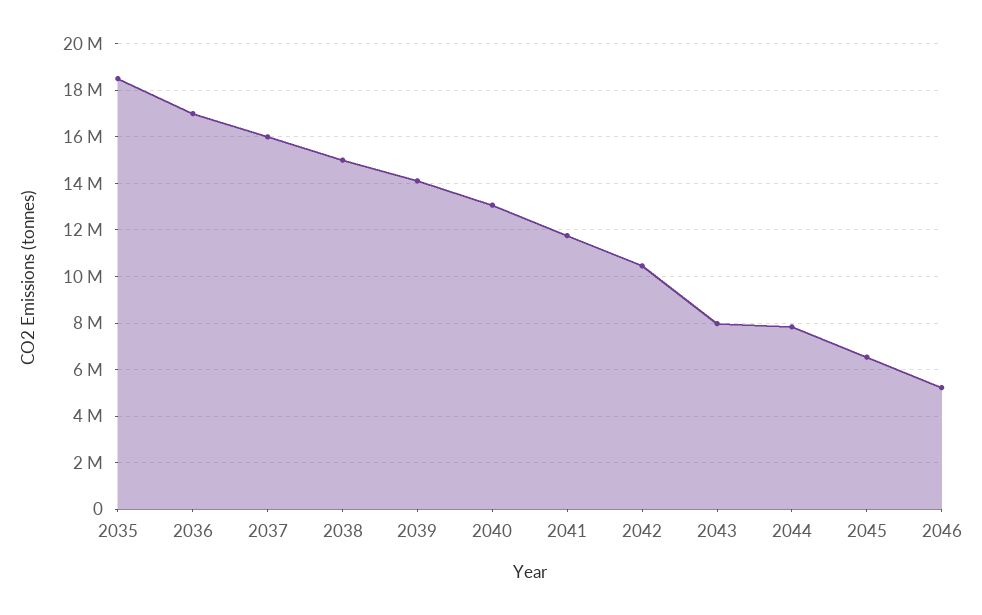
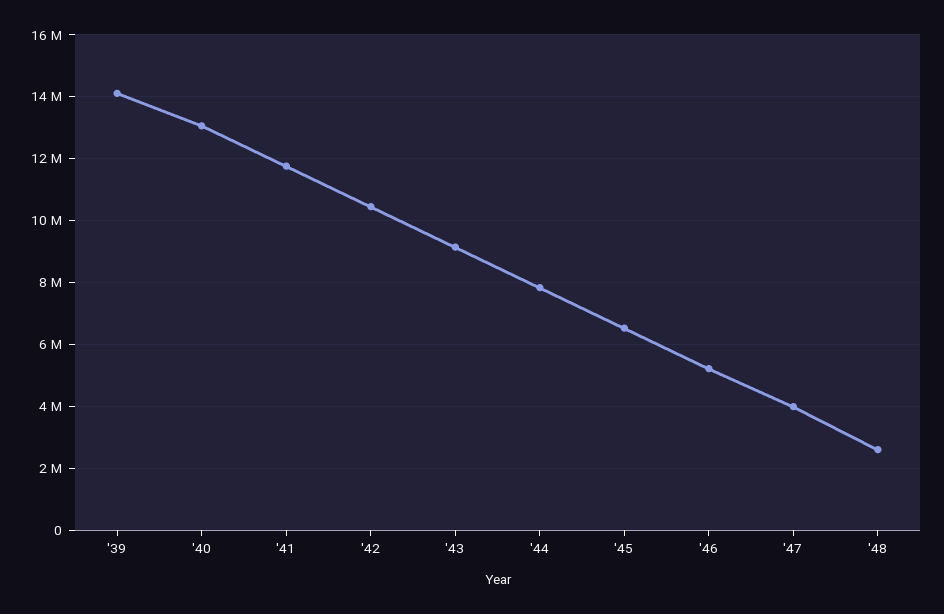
2035: 18500000 -> none
2036: 17000000 -> none
2037: 16000000 -> none
2038: 15000000 -> none
2043: 8000000 -> 9200000
'47: none -> 4000000
'48: none -> 2600000

